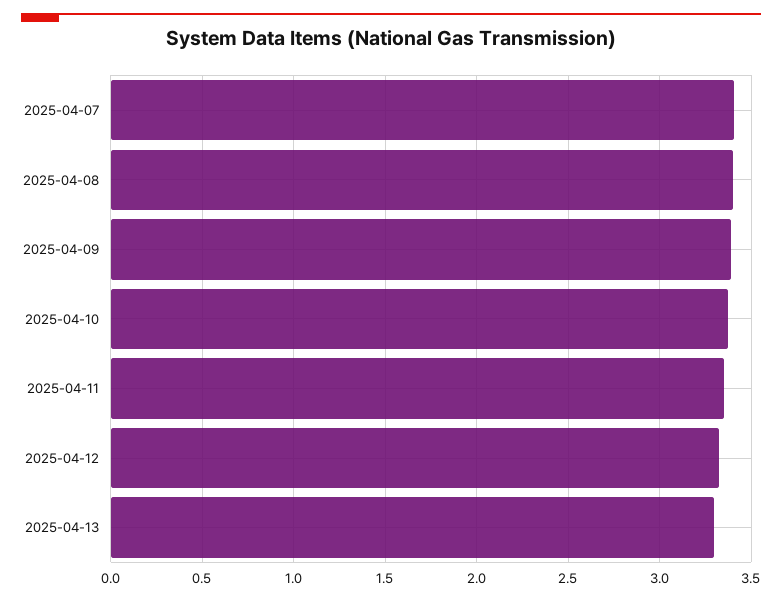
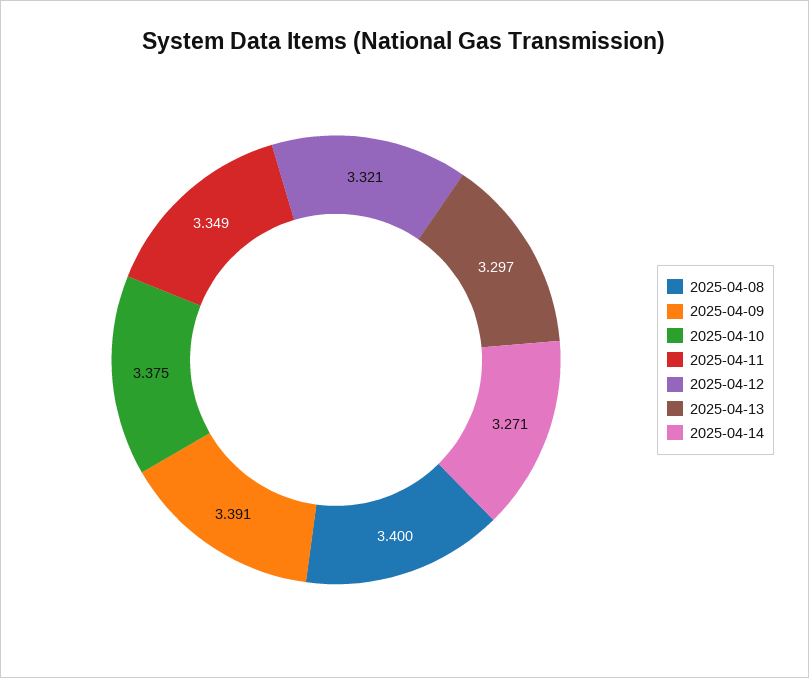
2025-04-07: 3.4 -> none
2025-04-14: none -> 3.271

